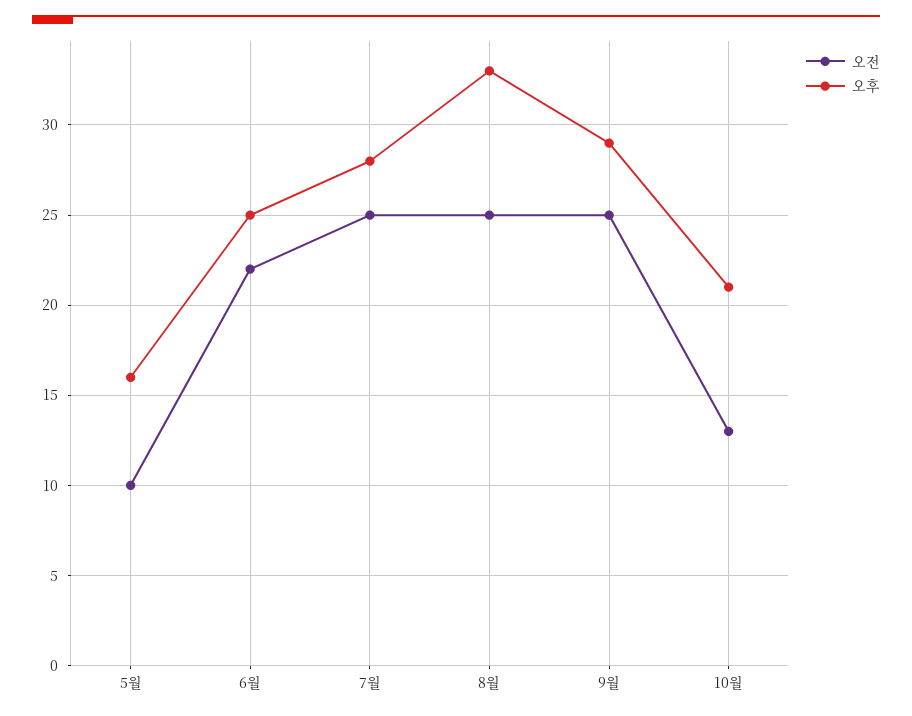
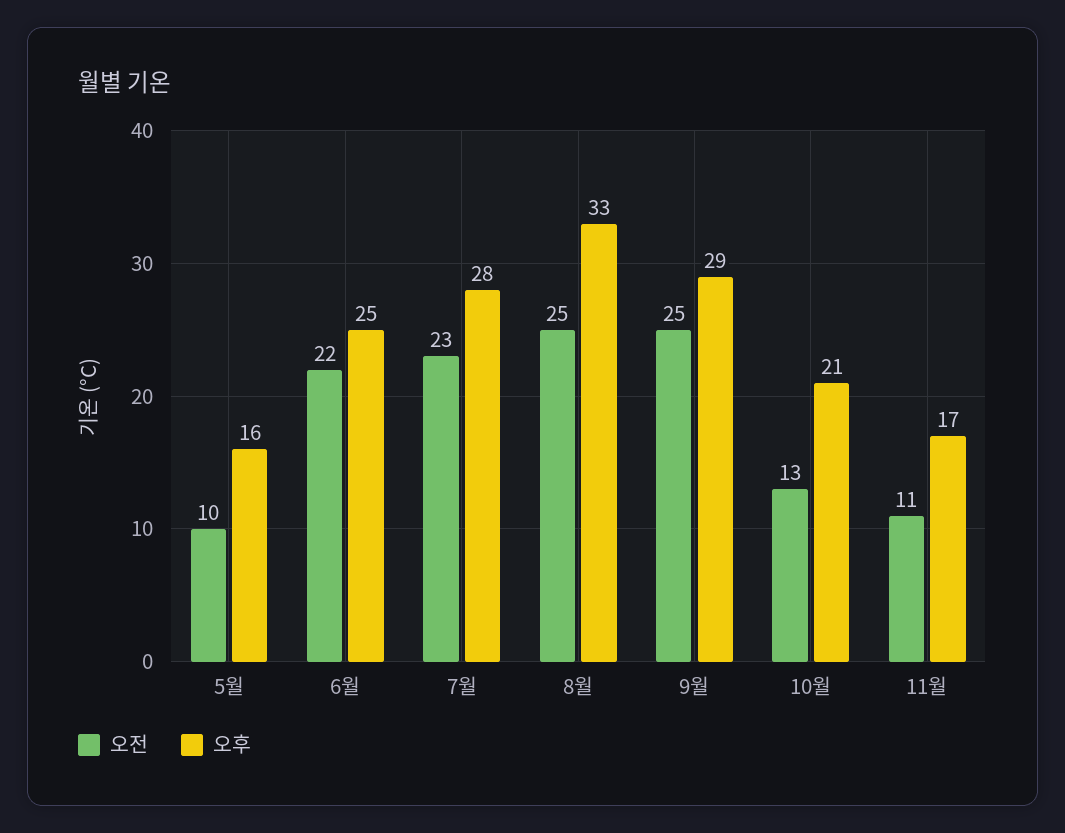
오전, 7월: 25 -> 23
오전, 11월: none -> 11
오후, 11월: none -> 17

